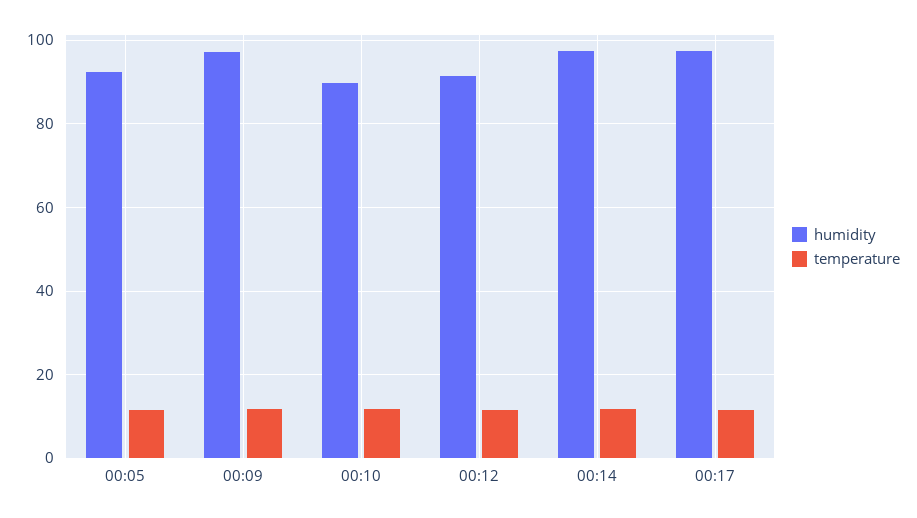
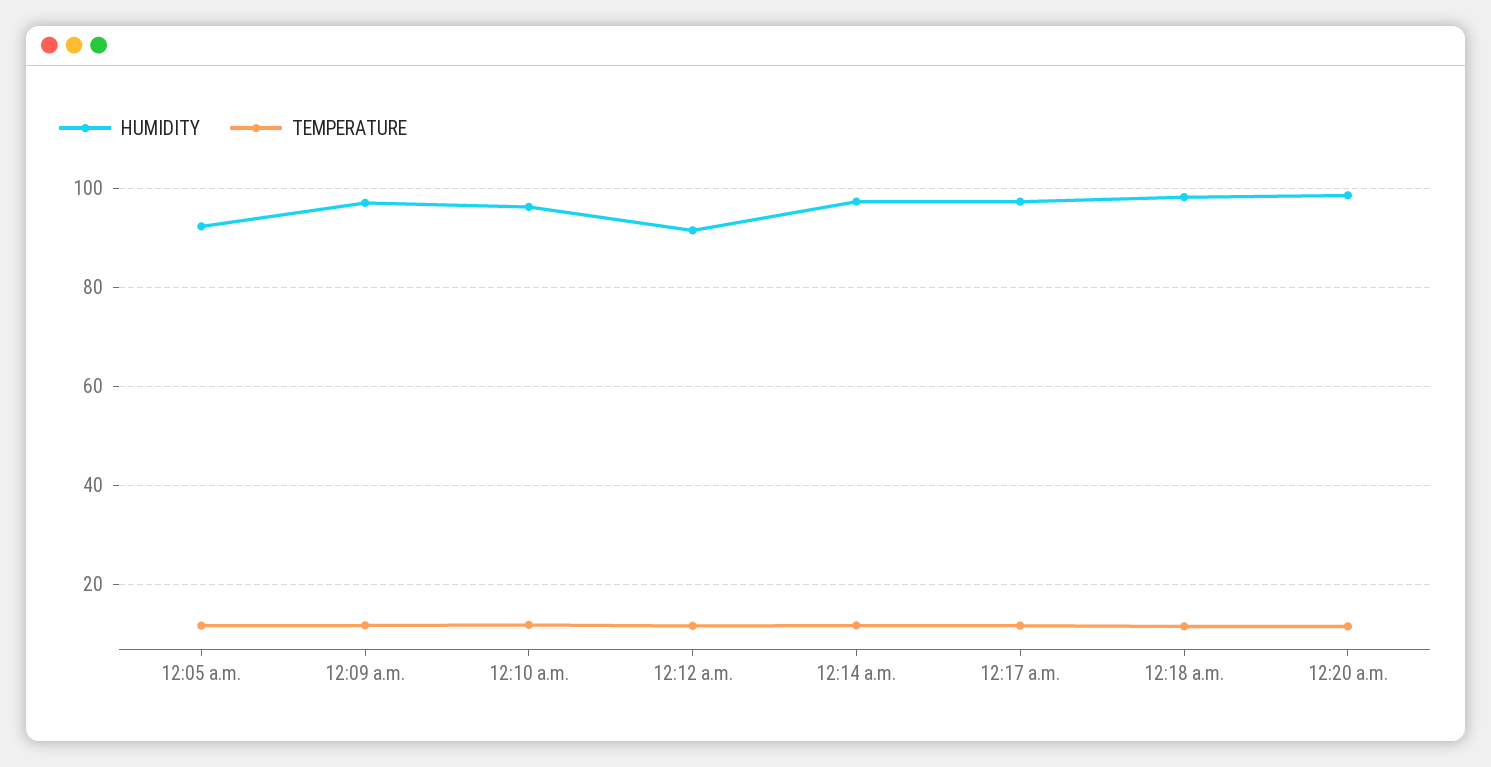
humidity, 00:10: 90 -> 96
humidity, 12:18 a.m.: none -> 98
temperature, 12:18 a.m.: none -> 12
humidity, 12:20 a.m.: none -> 98
temperature, 12:20 a.m.: none -> 12

